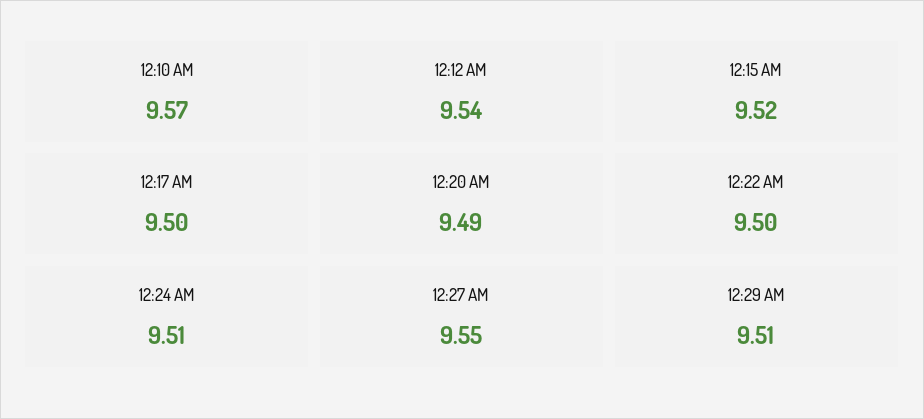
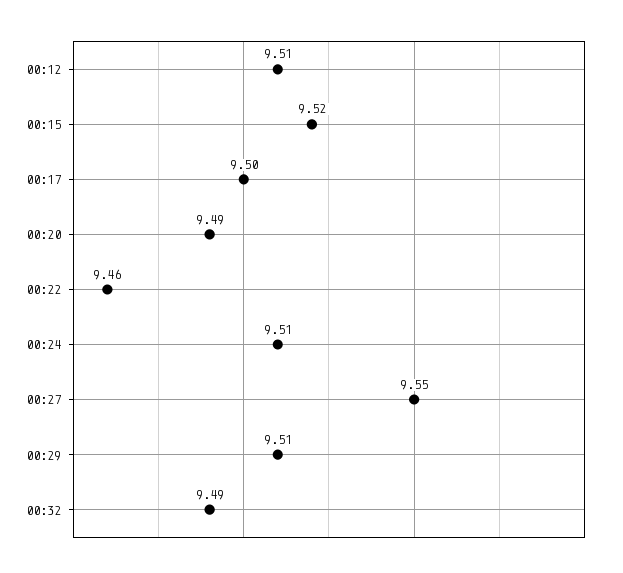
12:10 AM: 9.57 -> none
12:12 AM: 9.54 -> 9.51
12:22 AM: 9.5 -> 9.46
00:32: none -> 9.49

